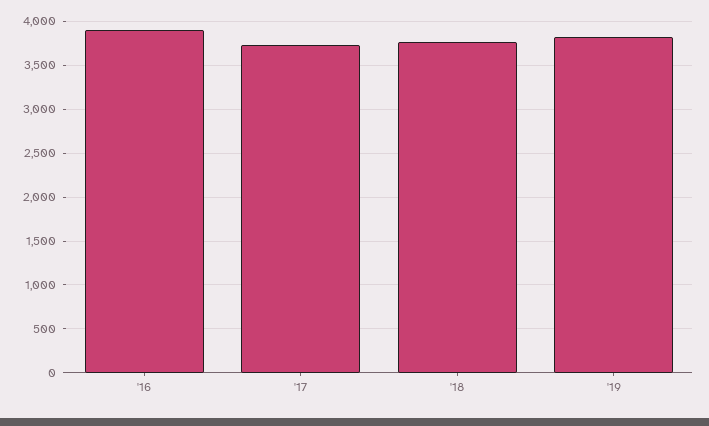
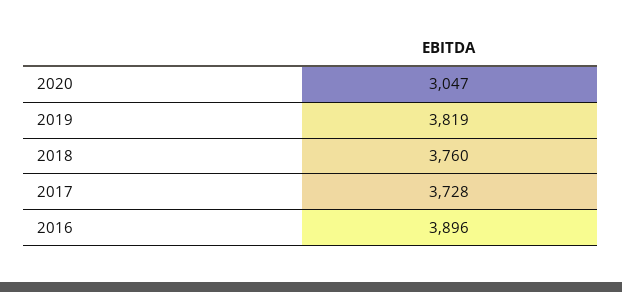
2020: none -> 3047

